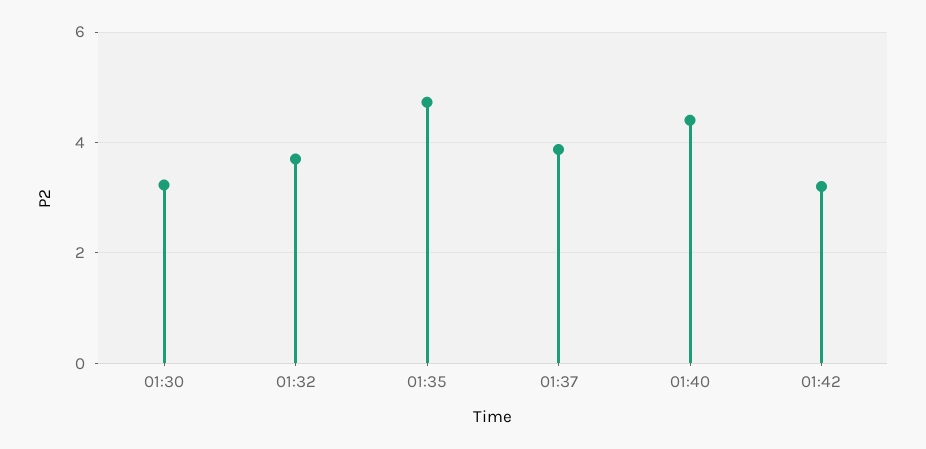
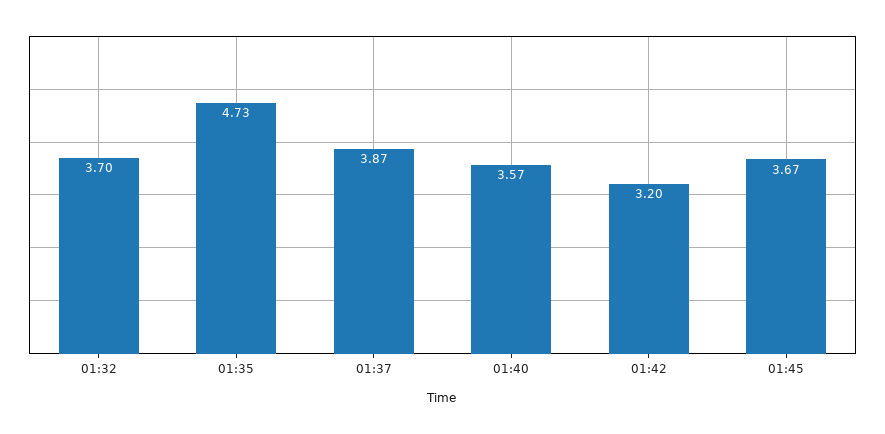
01:30: 3.2 -> none
01:40: 4.4 -> 3.57
01:45: none -> 3.67

